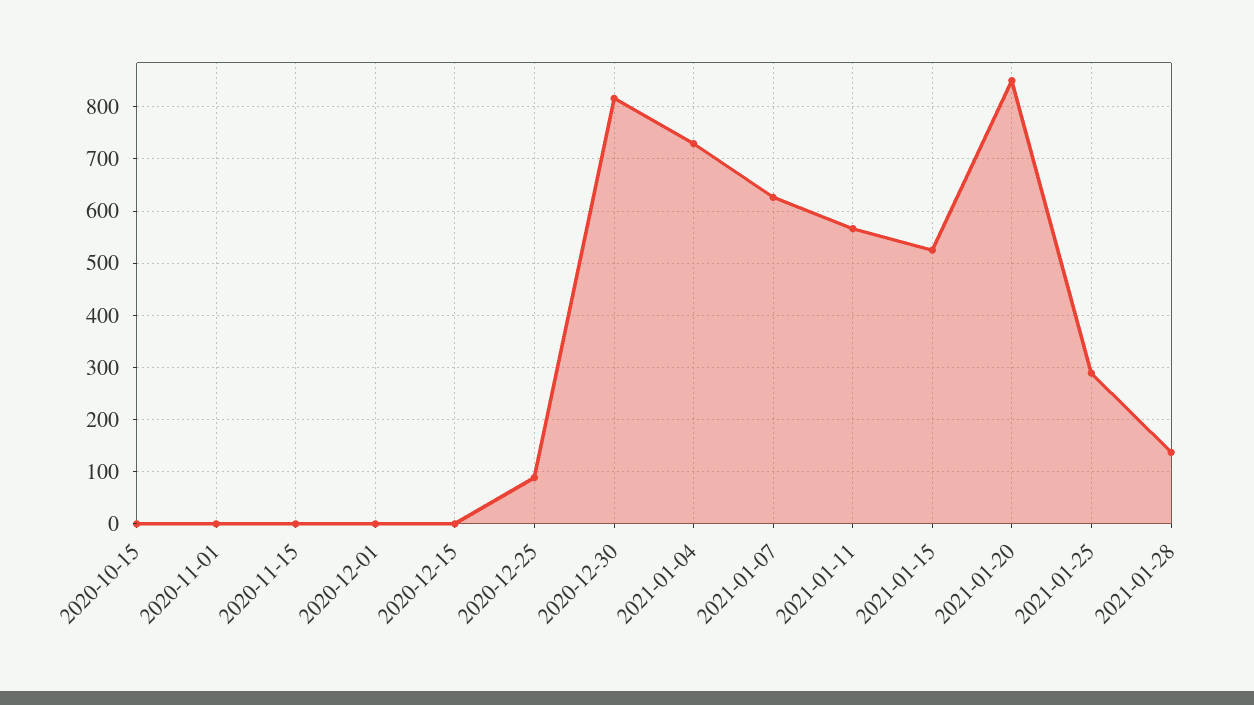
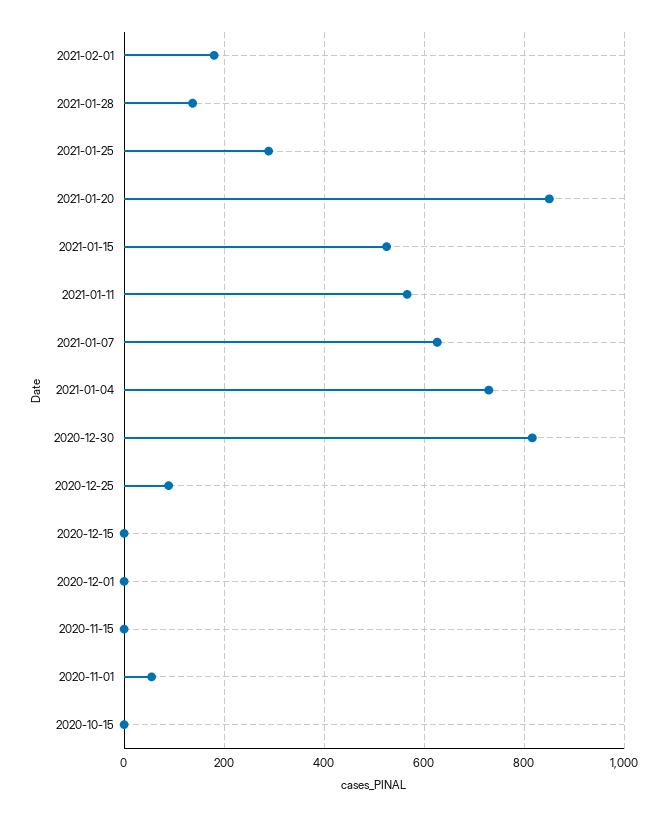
2020-11-01: 0 -> 60
2021-02-01: none -> 180

